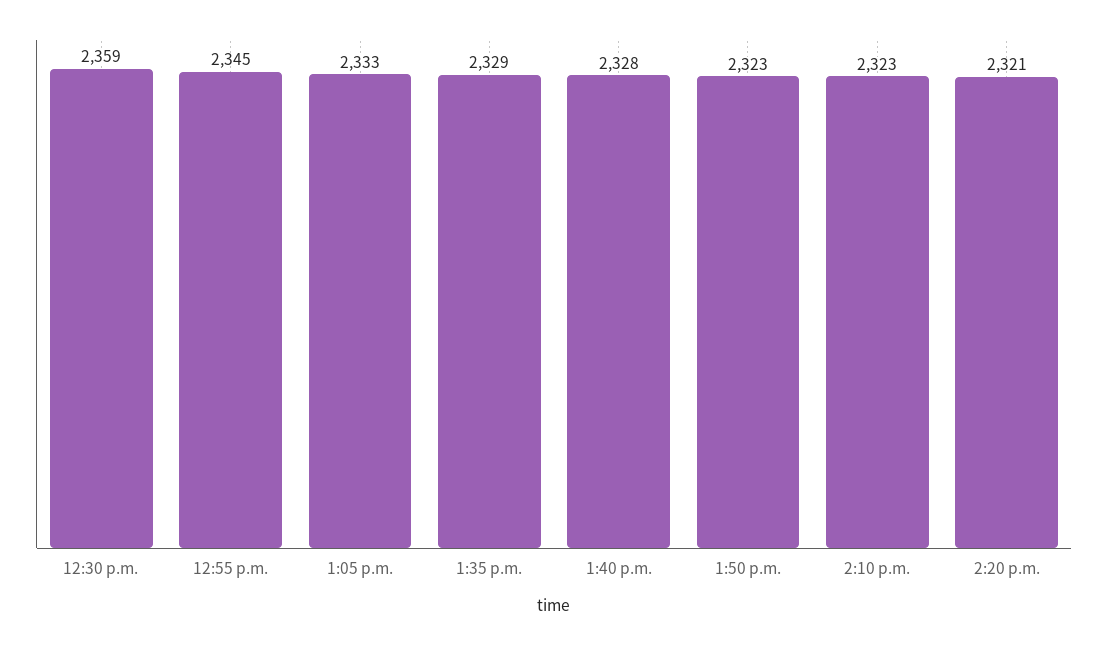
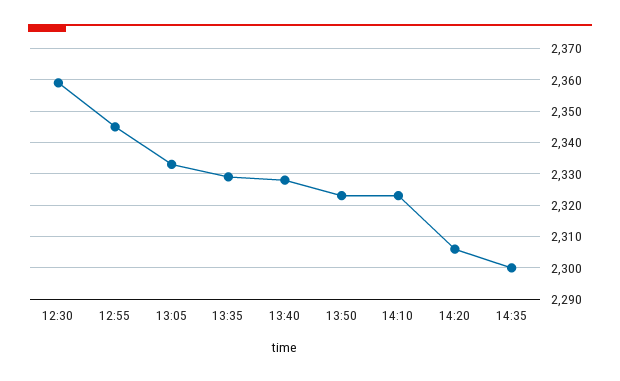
2:20 p.m.: 2321 -> 2305
14:35: none -> 2300

